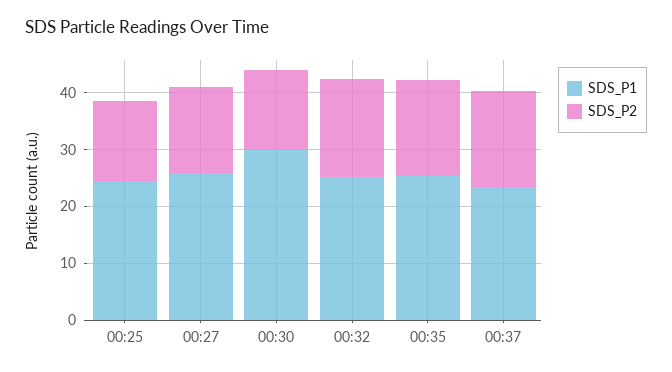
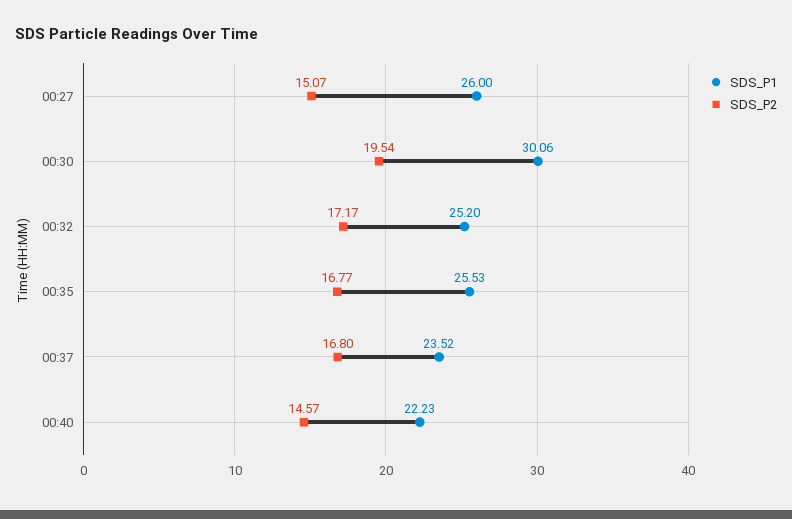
SDS_P1, 00:25: 24 -> none
SDS_P2, 00:25: 14 -> none
SDS_P2, 00:30: 14 -> 19.54
SDS_P1, 00:40: none -> 22.23
SDS_P2, 00:40: none -> 14.57

